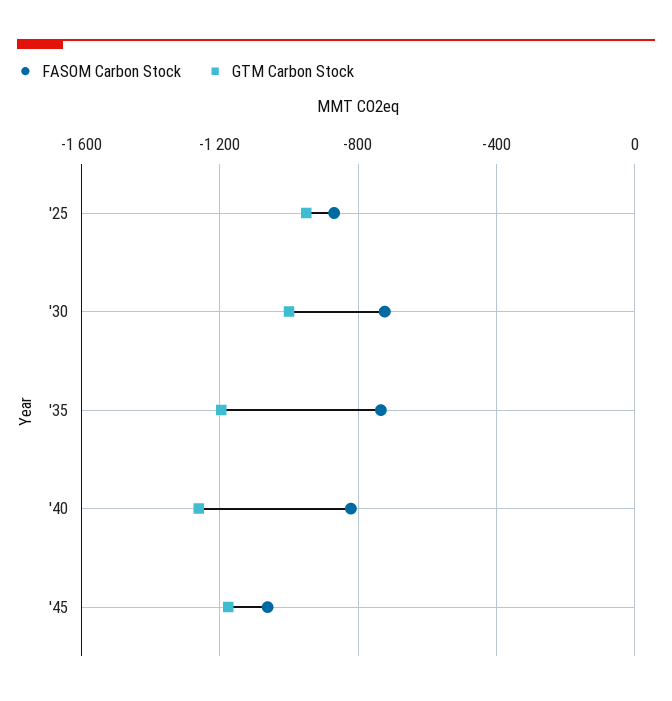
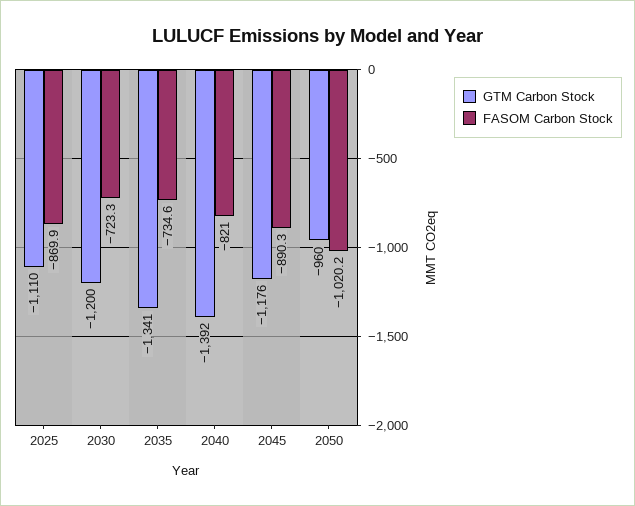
GTM Carbon Stock, '25: -950 -> -1110
GTM Carbon Stock, '30: -1000 -> -1200
GTM Carbon Stock, '35: -1200 -> -1341
GTM Carbon Stock, '40: -1250 -> -1392
FASOM Carbon Stock, '45: -1050 -> -890.3
GTM Carbon Stock, 2050: none -> -960
FASOM Carbon Stock, 2050: none -> -1020.2

